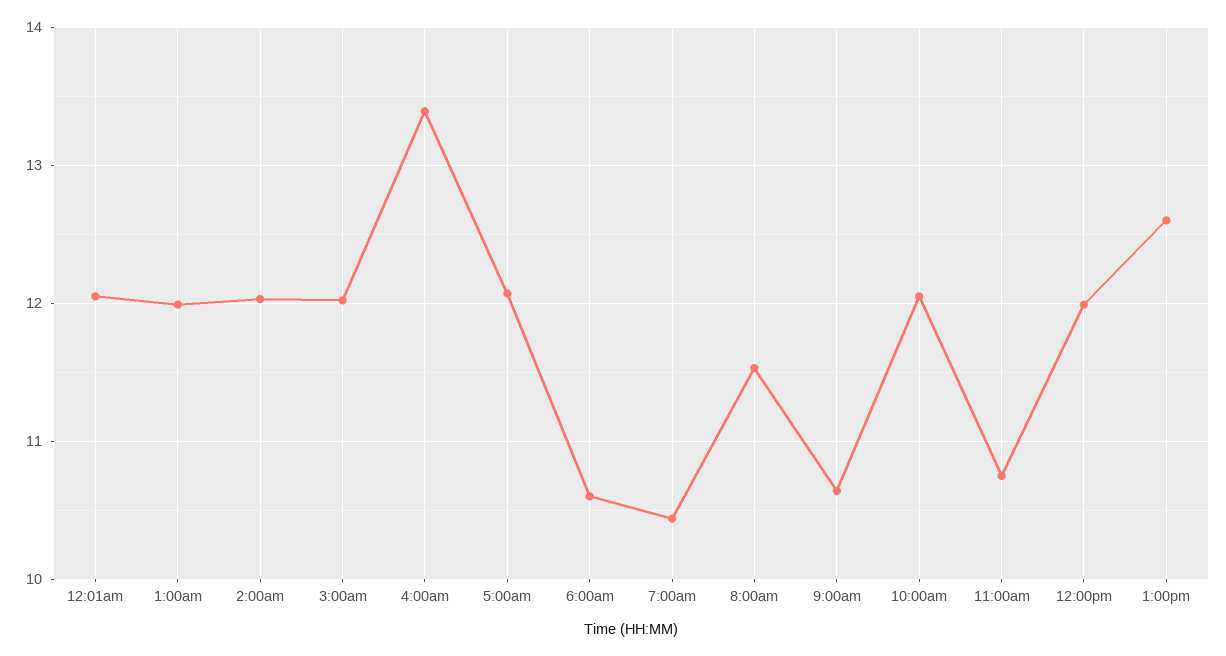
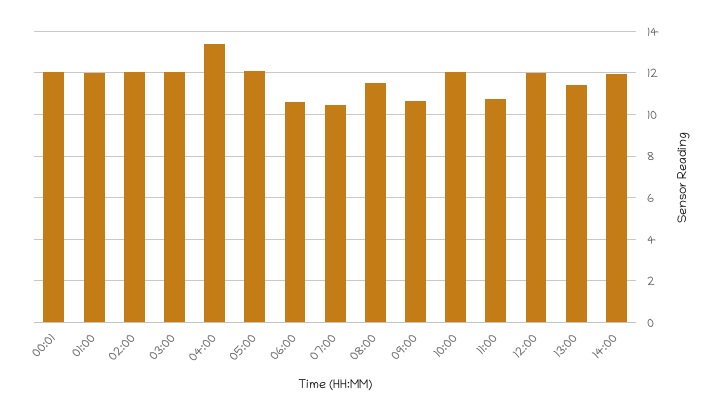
1:00pm: 12.6 -> 11.5
14:00: none -> 12

